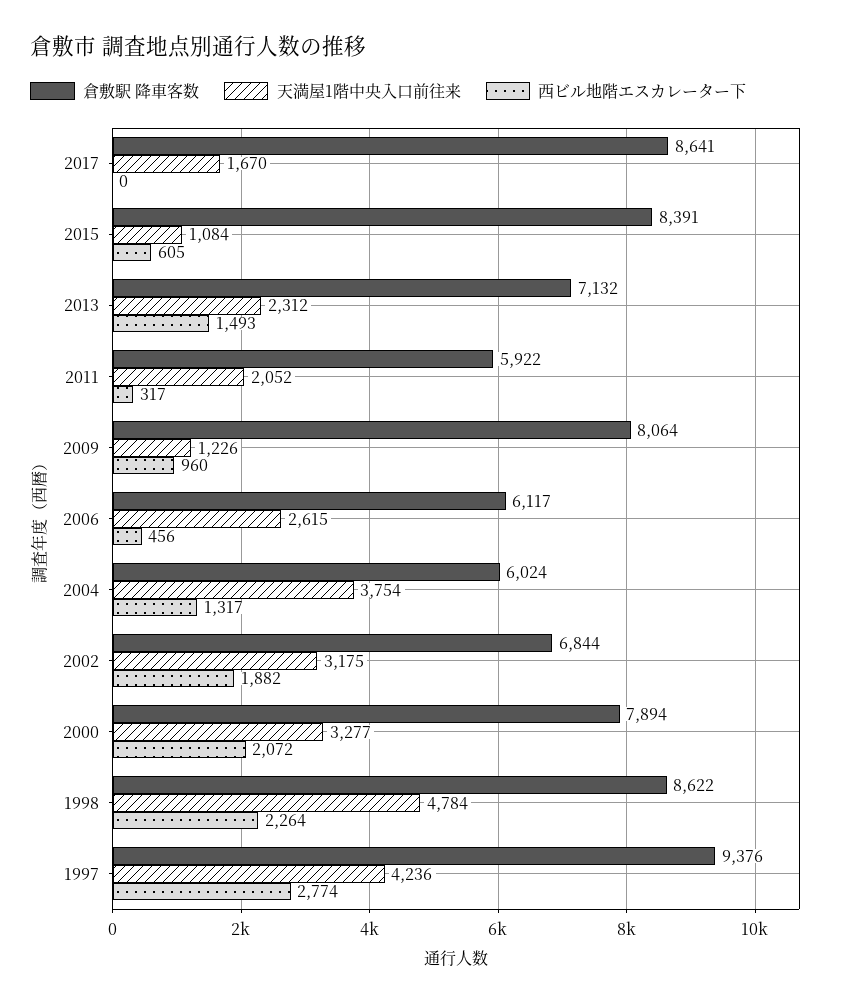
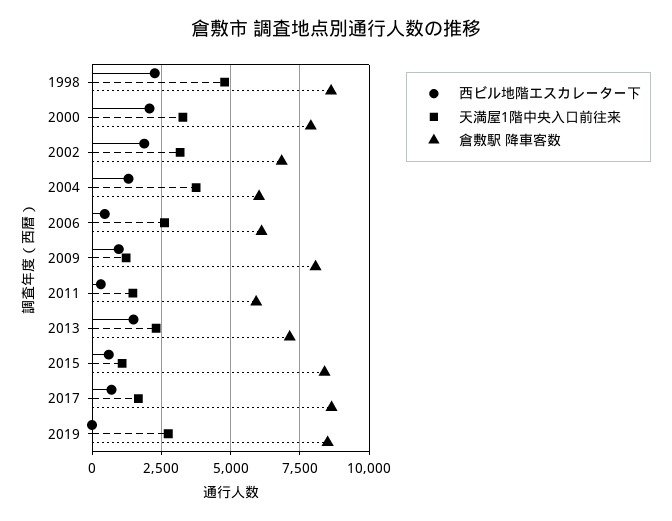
西ビル地階エスカレーター下, 2017: 0 -> 750
天満屋1階中央入口前往来, 2011: 2052 -> 1500
倉敷駅 降車客数, 1997: 9376 -> none
天満屋1階中央入口前往来, 1997: 4236 -> none
西ビル地階エスカレーター下, 1997: 2774 -> none
西ビル地階エスカレーター下, 2019: none -> 0
天満屋1階中央入口前往来, 2019: none -> 2750
倉敷駅 降車客数, 2019: none -> 8500

